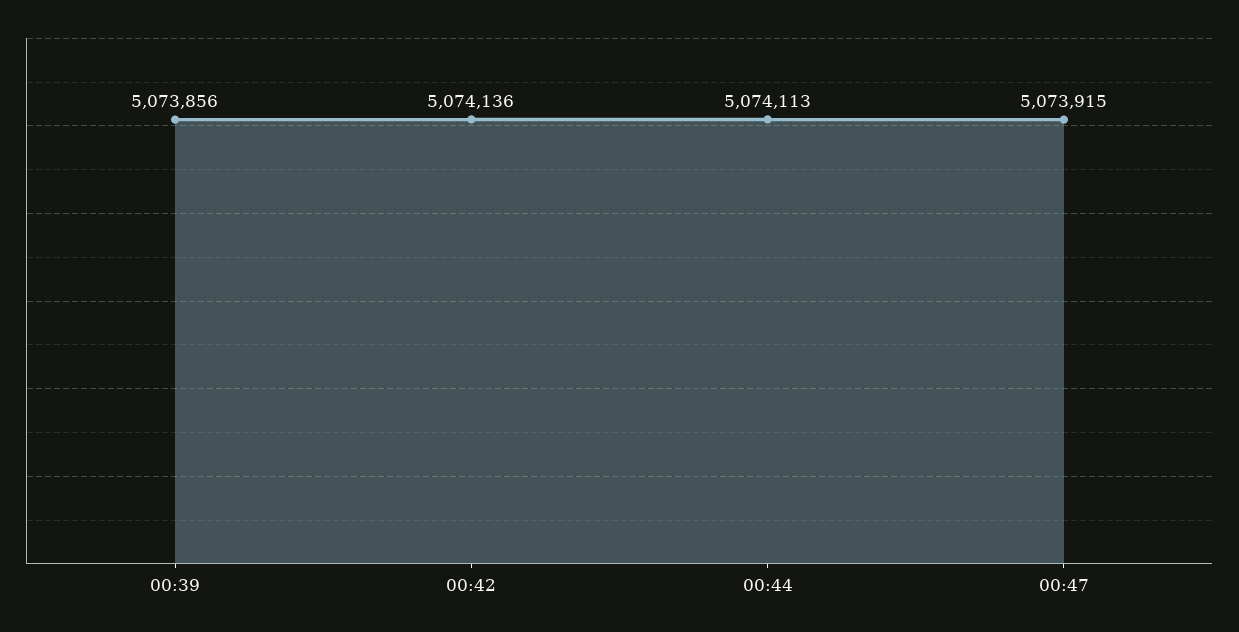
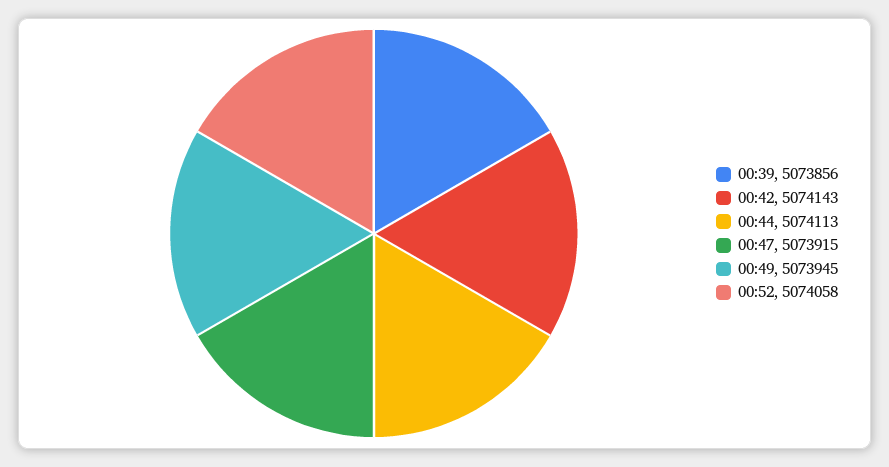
00:42: 5074136 -> 5074143
00:49: none -> 5073945
00:52: none -> 5074058

